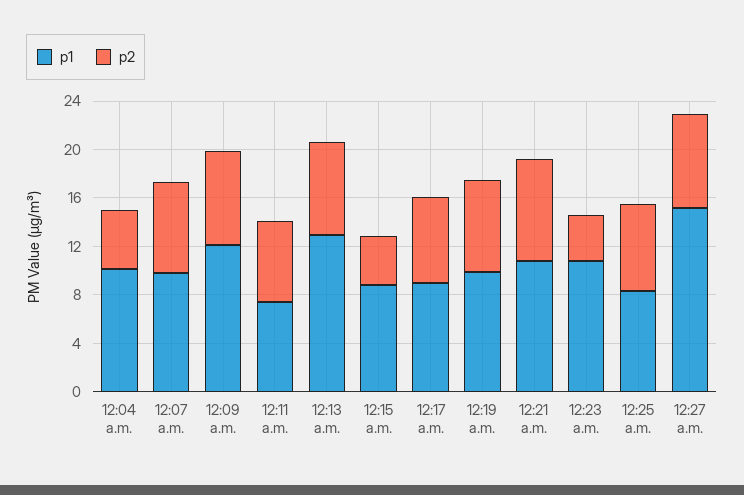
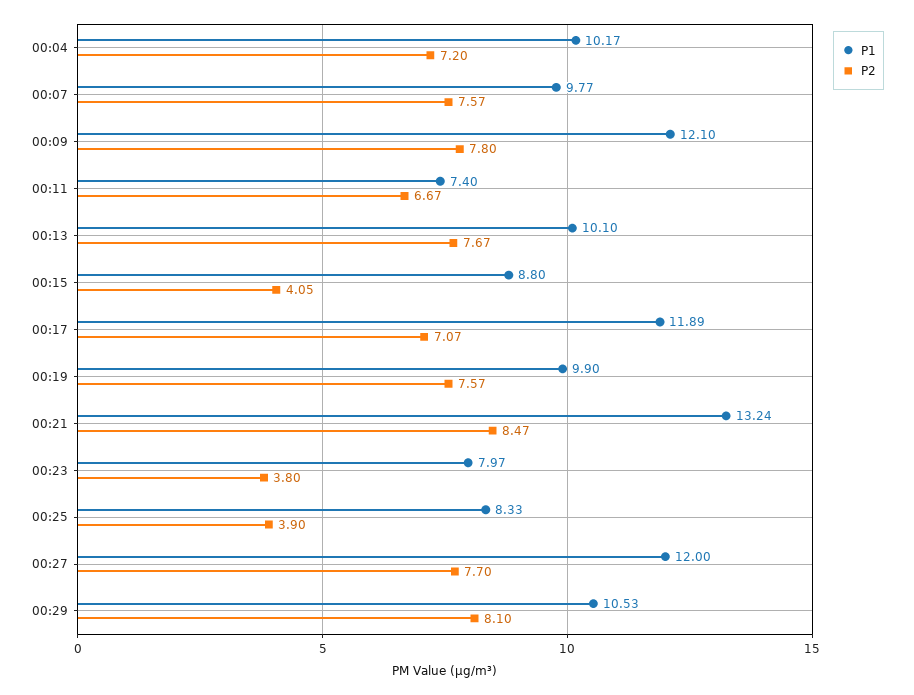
p2, 12:04 a.m.: 5 -> 7.2
p1, 12:13 a.m.: 13 -> 10.1
p1, 12:17 a.m.: 9 -> 11.89
p1, 12:21 a.m.: 11 -> 13.24
p1, 12:23 a.m.: 11 -> 7.97
p2, 12:25 a.m.: 7 -> 3.9
p1, 12:27 a.m.: 15 -> 12
p1, 00:29: none -> 10.53
p2, 00:29: none -> 8.1

